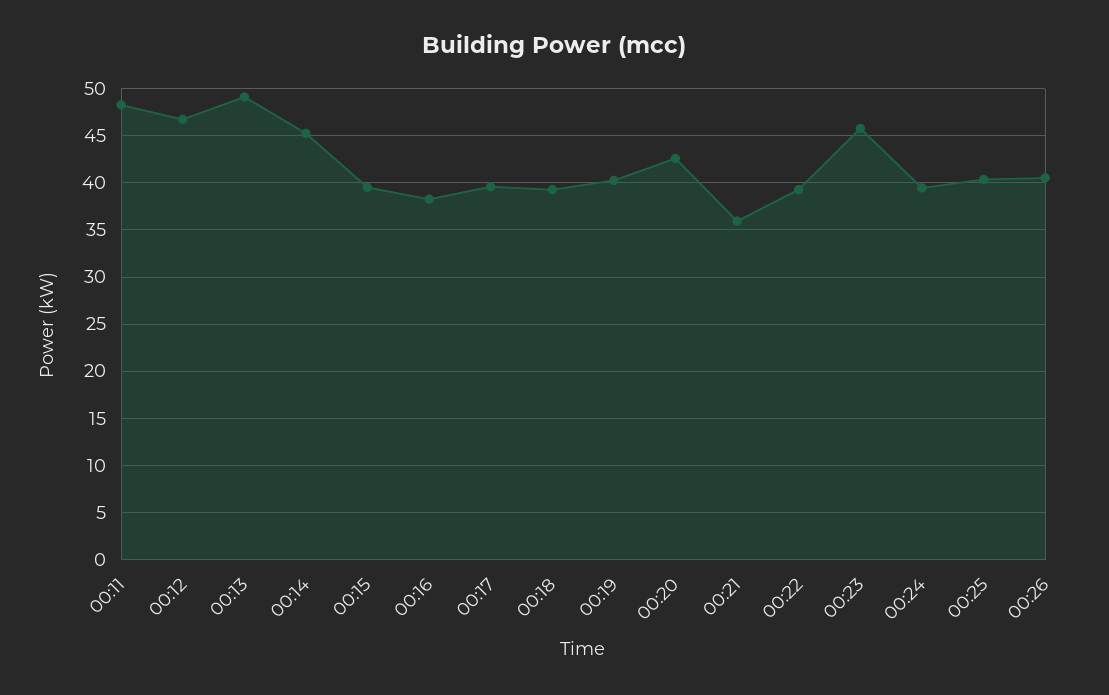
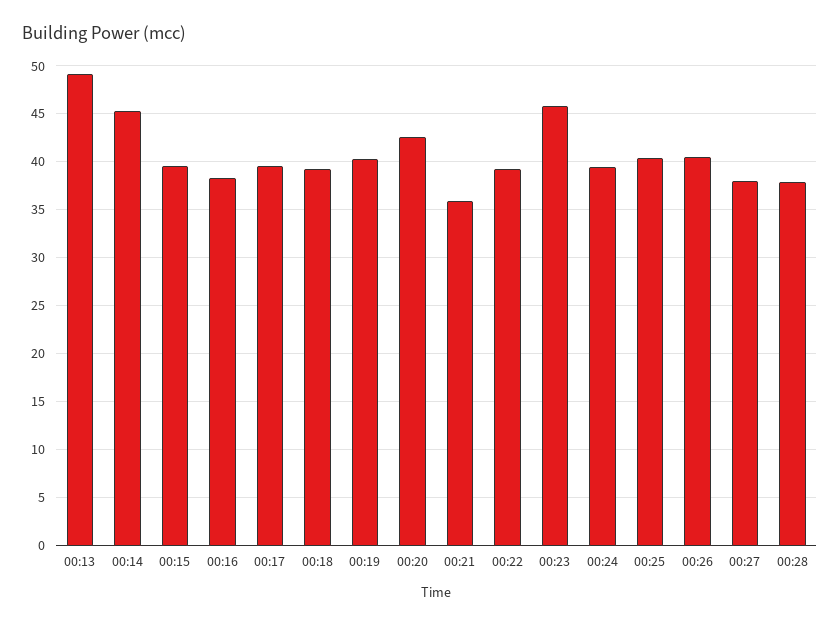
00:11: 48 -> none
00:12: 47 -> none
00:27: none -> 38
00:28: none -> 38

